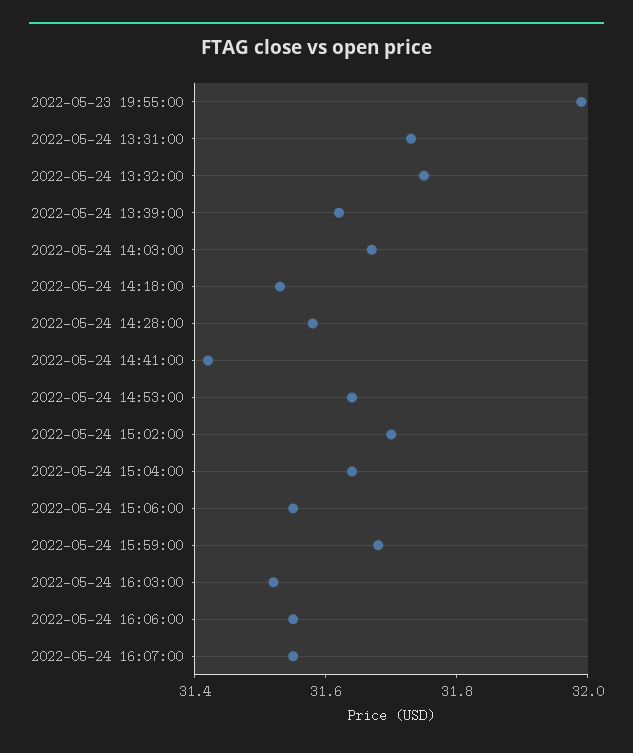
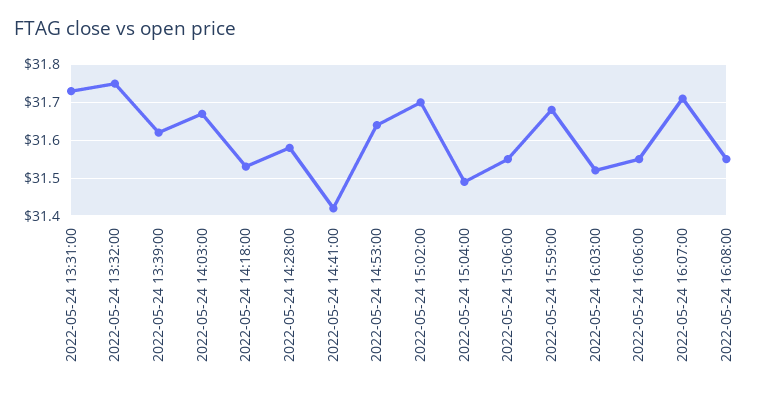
2022-05-23 19:55:00: 32 -> none
2022-05-24 15:04:00: 31.65 -> 31.5
2022-05-24 16:07:00: 31.55 -> 31.7
2022-05-24 16:08:00: none -> 31.55

